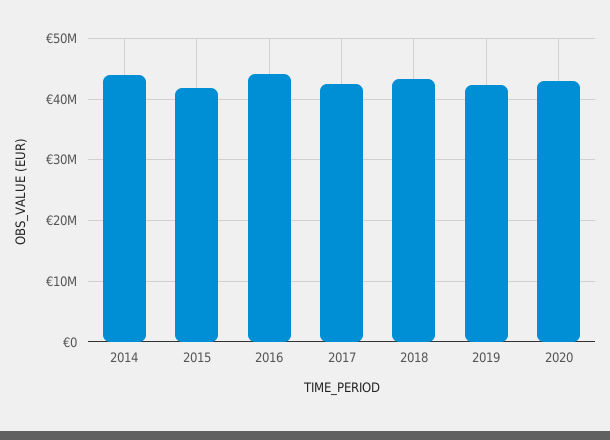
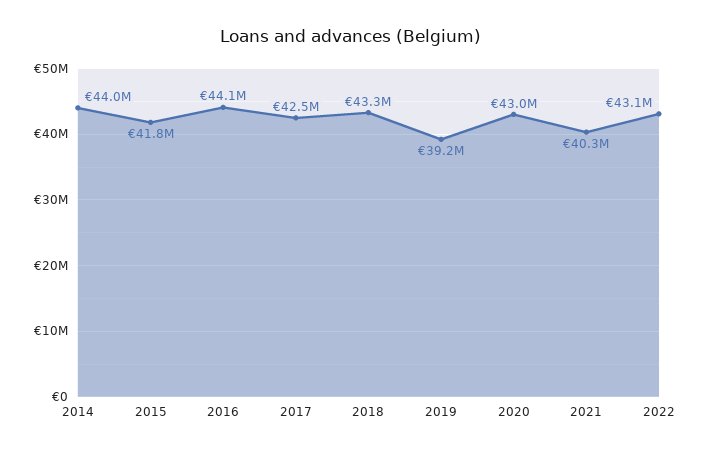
2019: 42000000 -> 39200000
2021: none -> 40300000
2022: none -> 43100000

